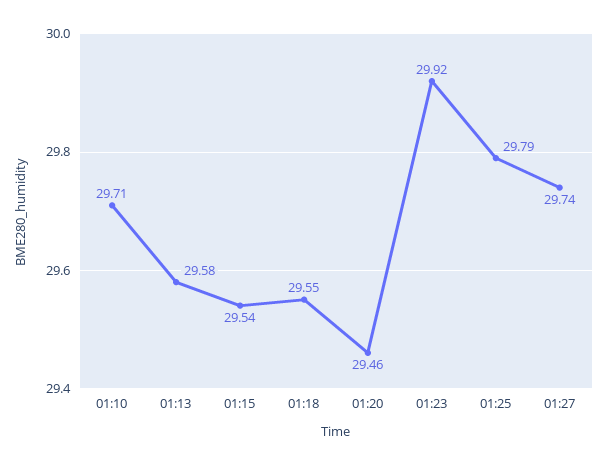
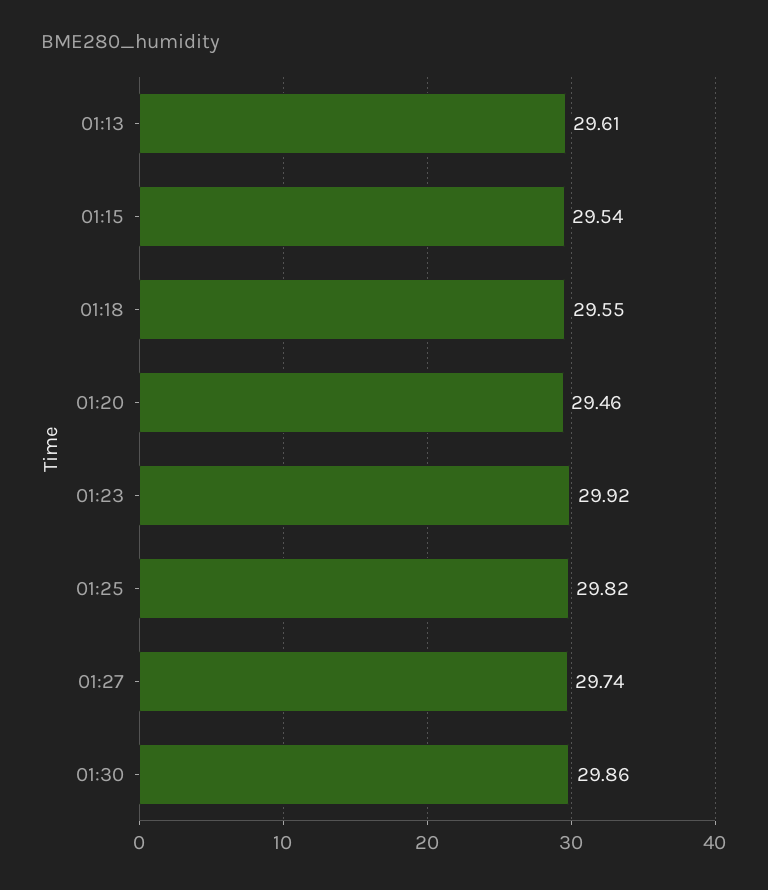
01:10: 29.71 -> none
01:13: 29.58 -> 29.61
01:25: 29.79 -> 29.82
01:30: none -> 29.86

